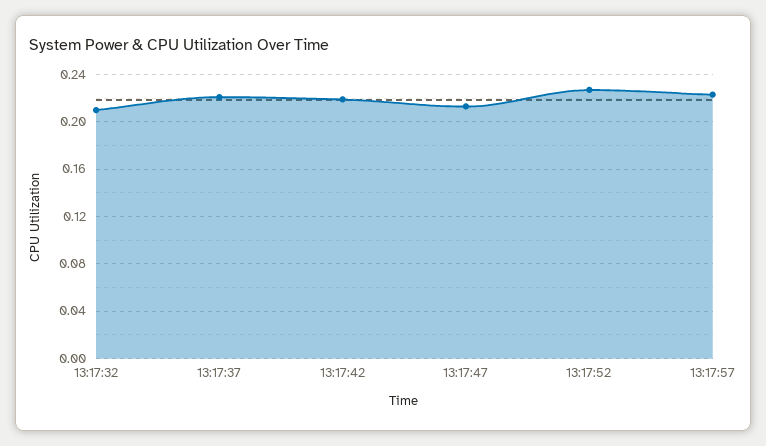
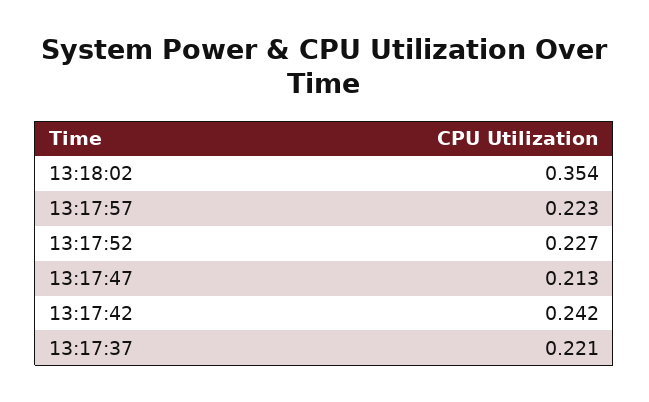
13:17:32: 0.21 -> none
13:17:42: 0.22 -> 0.242
13:18:02: none -> 0.354

